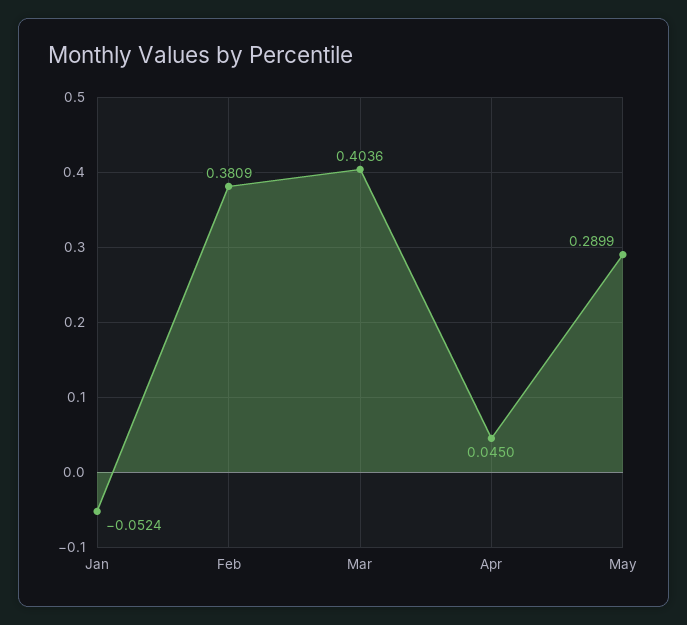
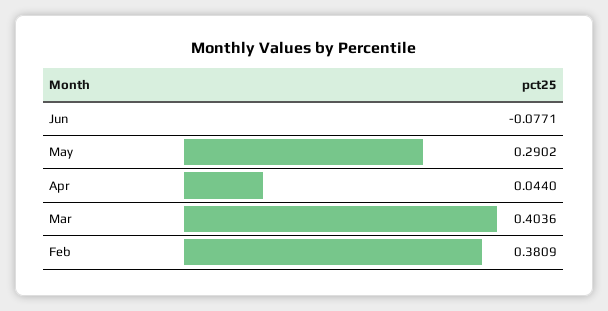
Jan: -0.0524 -> none
Apr: 0.045 -> 0.044
May: 0.2899 -> 0.2902
Jun: none -> -0.0771

